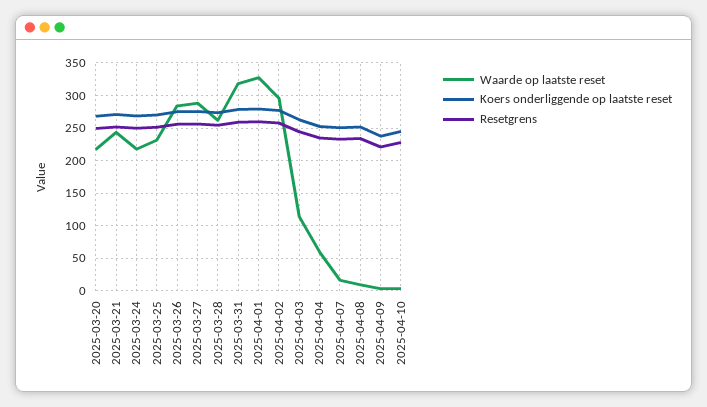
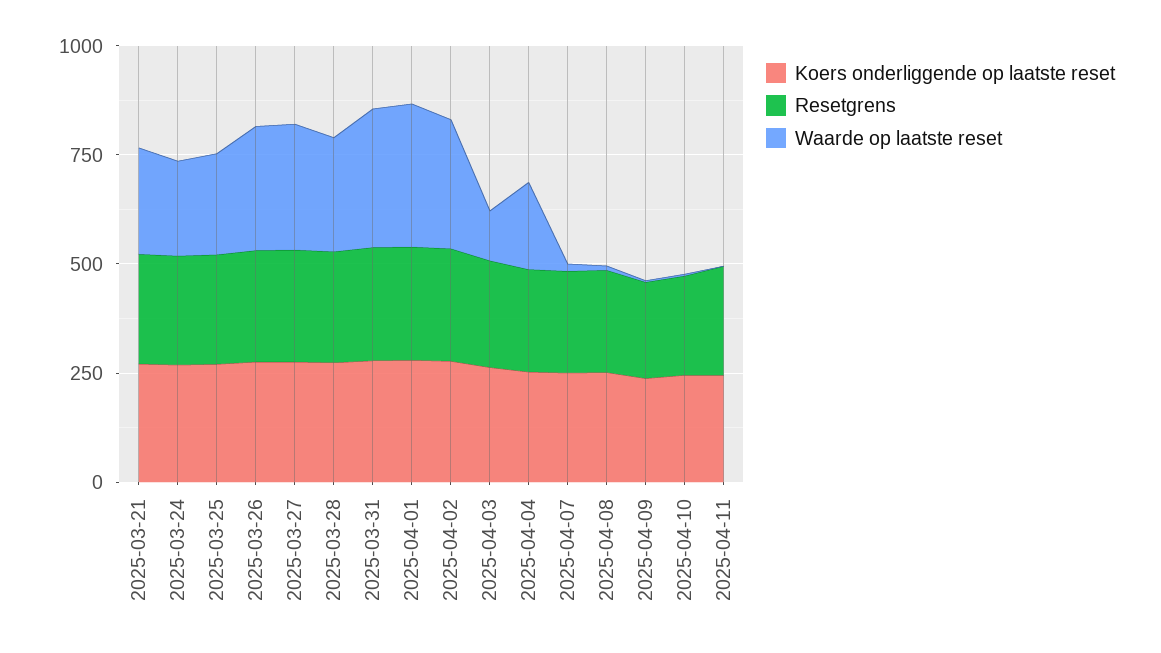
Waarde op laatste reset, 2025-03-20: 220 -> none
Koers onderliggende op laatste reset, 2025-03-20: 270 -> none
Resetgrens, 2025-03-20: 250 -> none
Waarde op laatste reset, 2025-04-04: 60 -> 200
Koers onderliggende op laatste reset, 2025-04-11: none -> 250
Resetgrens, 2025-04-11: none -> 250
Waarde op laatste reset, 2025-04-11: none -> 0

